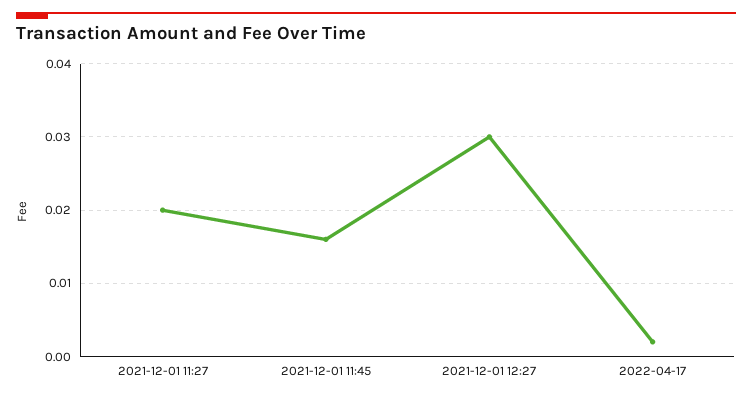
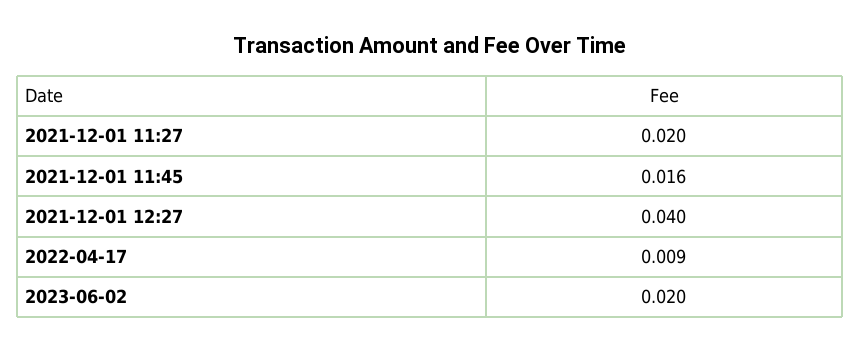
2021-12-01 12:27: 0.03 -> 0.04
2022-04-17: 0.002 -> 0.009
2023-06-02: none -> 0.02

